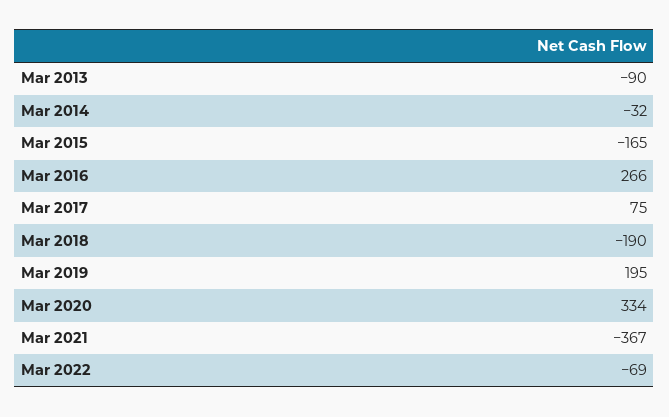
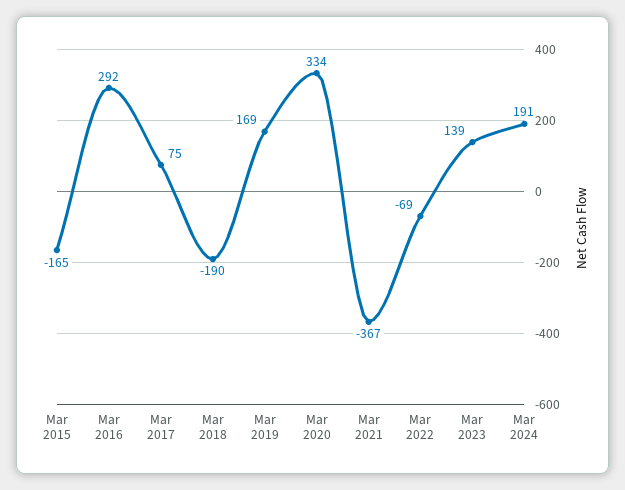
Mar 2013: -90 -> none
Mar 2014: -32 -> none
Mar 2016: 266 -> 292
Mar 2019: 195 -> 169
Mar 2023: none -> 139
Mar 2024: none -> 191

